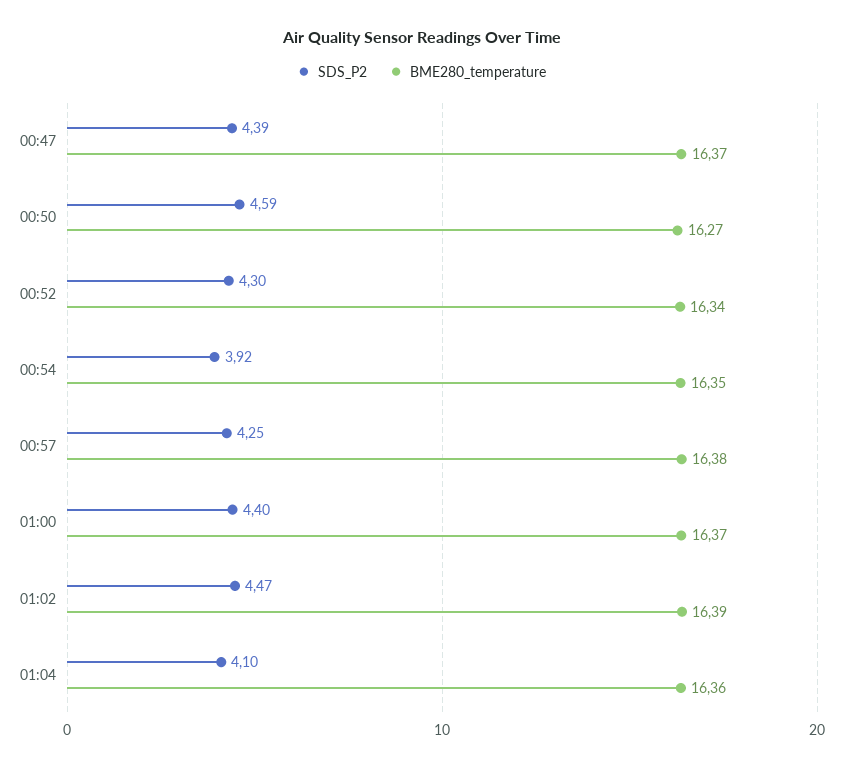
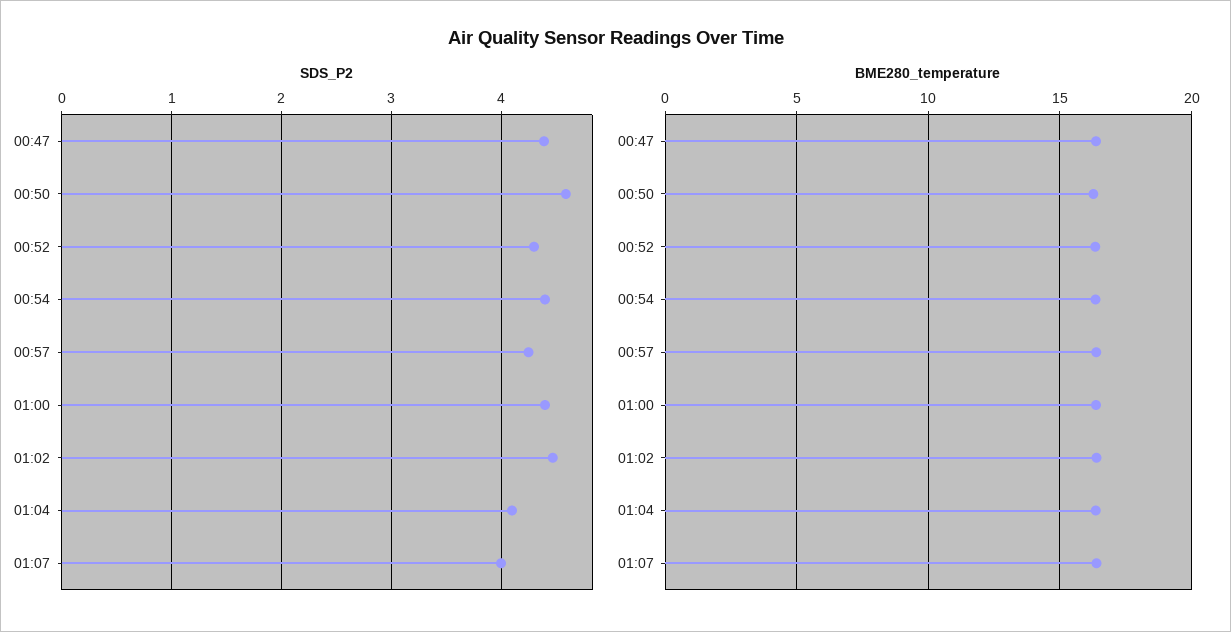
SDS_P2, 00:54: 3.92 -> 4.4
SDS_P2, 01:07: none -> 4
BME280_temperature, 01:07: none -> 16.5

